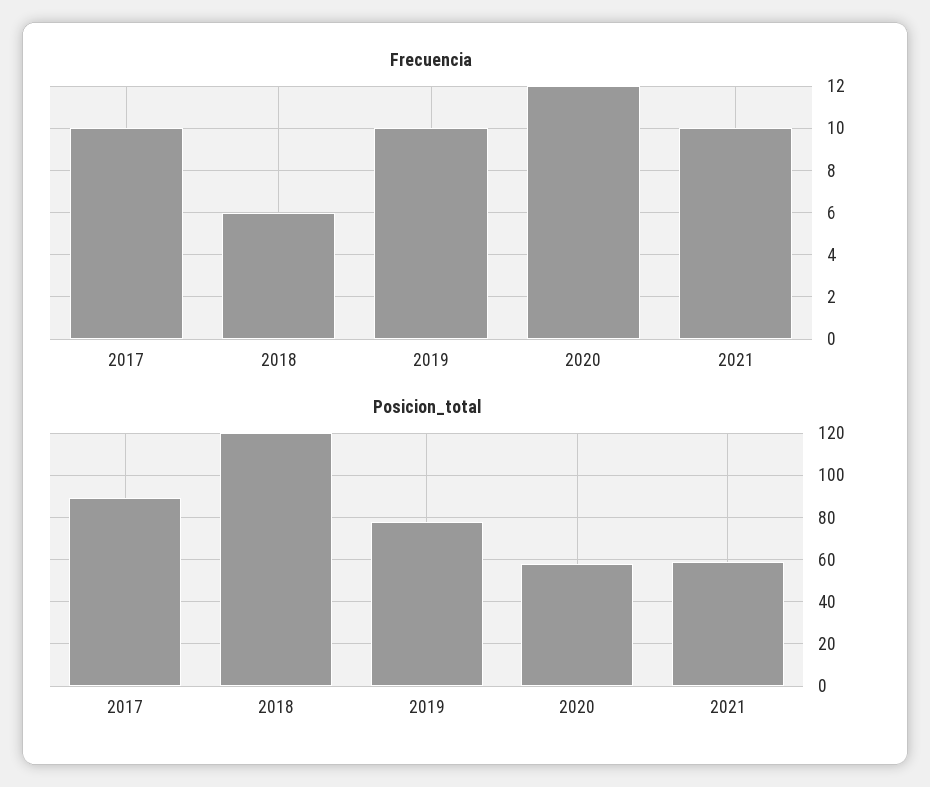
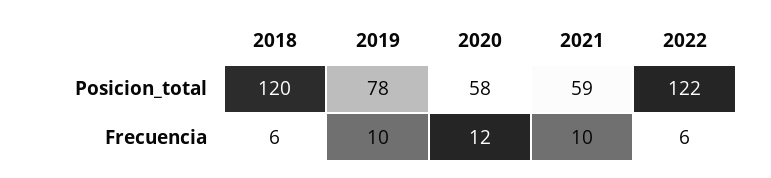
Frecuencia, 2017: 10 -> none
Posicion_total, 2017: 90 -> none
Posicion_total, 2022: none -> 122
Frecuencia, 2022: none -> 6

